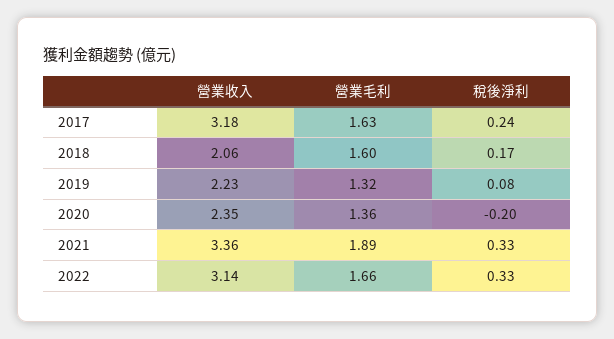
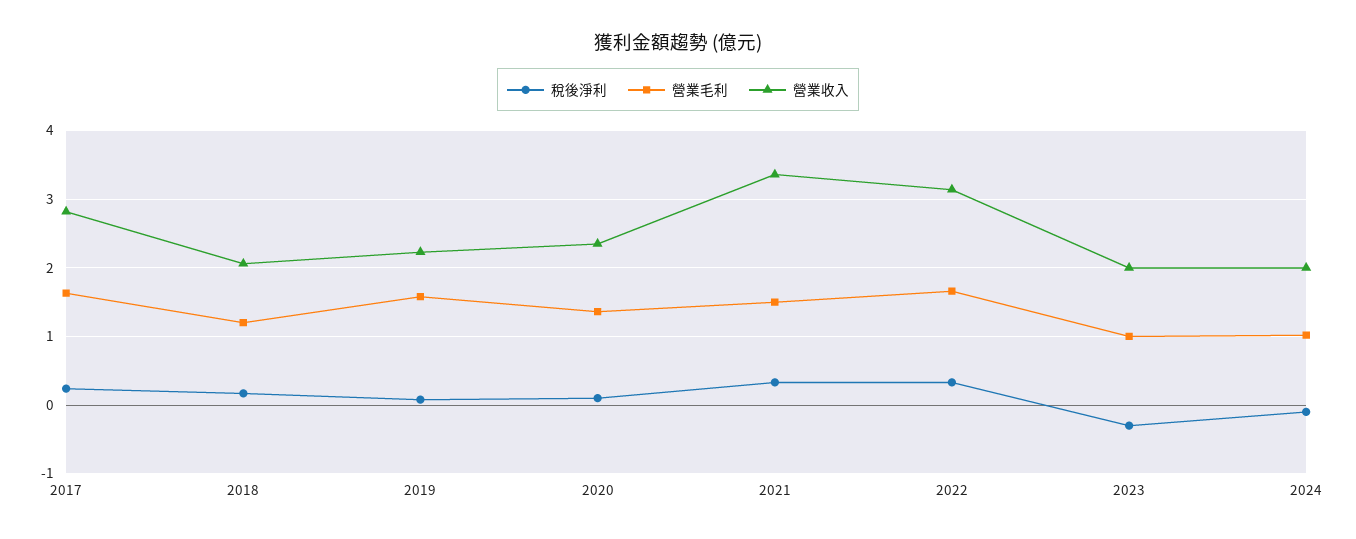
營業收入, 2017: 3.18 -> 2.8
營業毛利, 2018: 1.6 -> 1.2
營業毛利, 2019: 1.32 -> 1.6
稅後淨利, 2020: -0.2 -> 0.1
營業毛利, 2021: 1.89 -> 1.5
稅後淨利, 2023: none -> -0.3
營業毛利, 2023: none -> 1
營業收入, 2023: none -> 2
稅後淨利, 2024: none -> -0.1
營業毛利, 2024: none -> 1
營業收入, 2024: none -> 2

